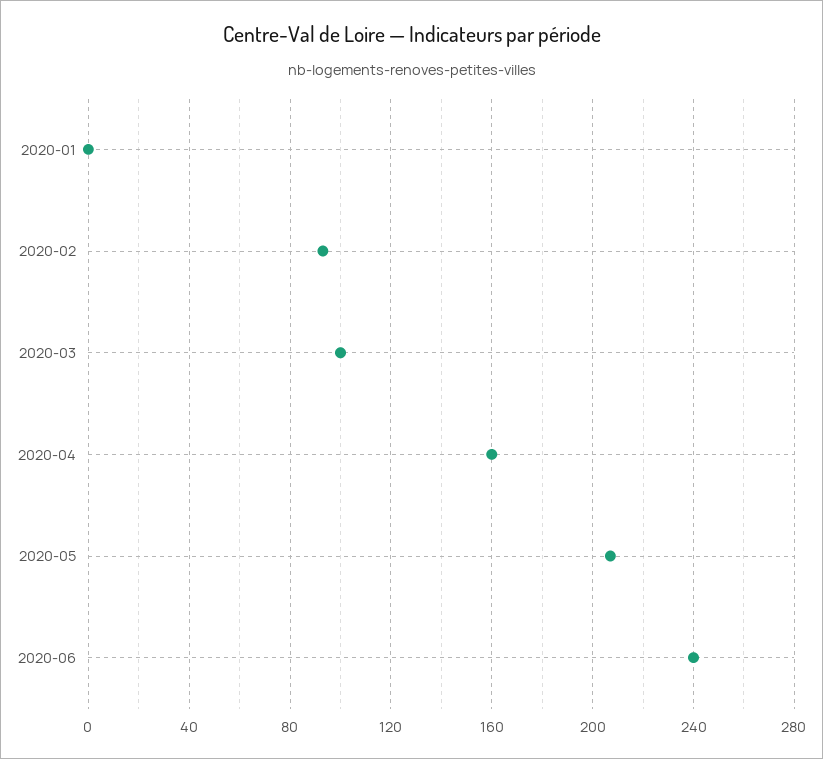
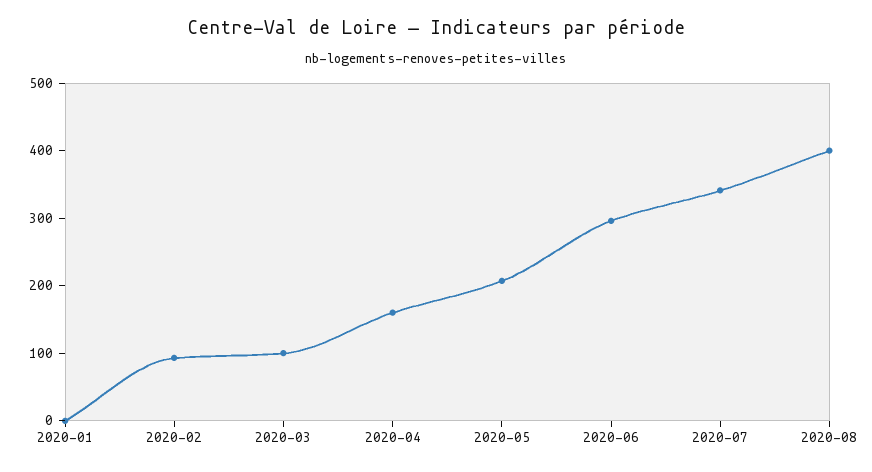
2020-06: 240 -> 300
2020-07: none -> 340
2020-08: none -> 400

